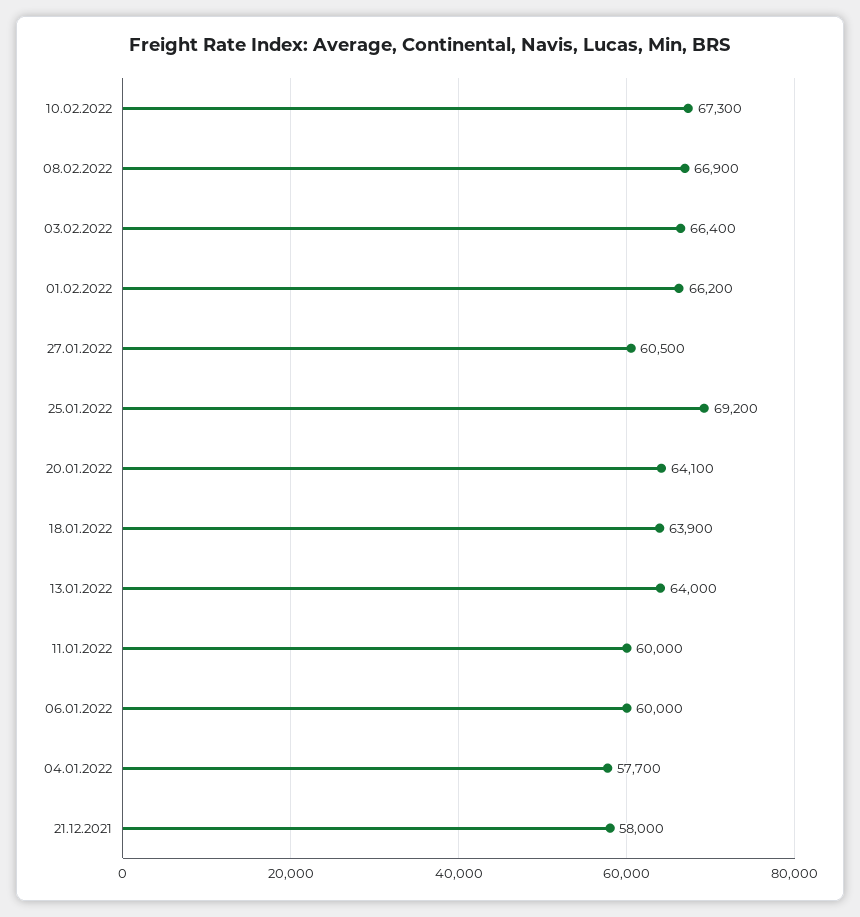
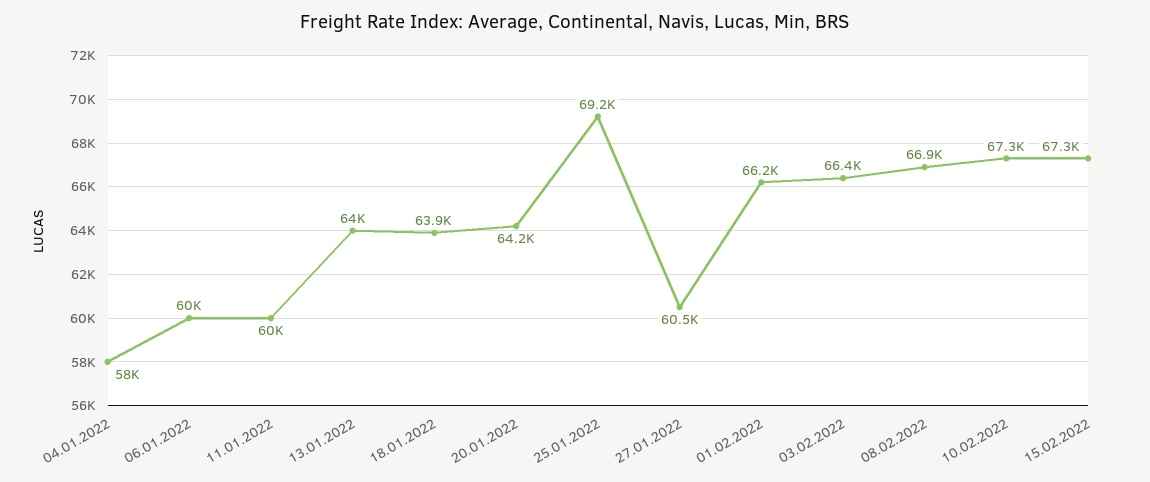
20.01.2022: 64100 -> 64200
04.01.2022: 57700 -> 58000
21.12.2021: 58000 -> none
15.02.2022: none -> 67300

